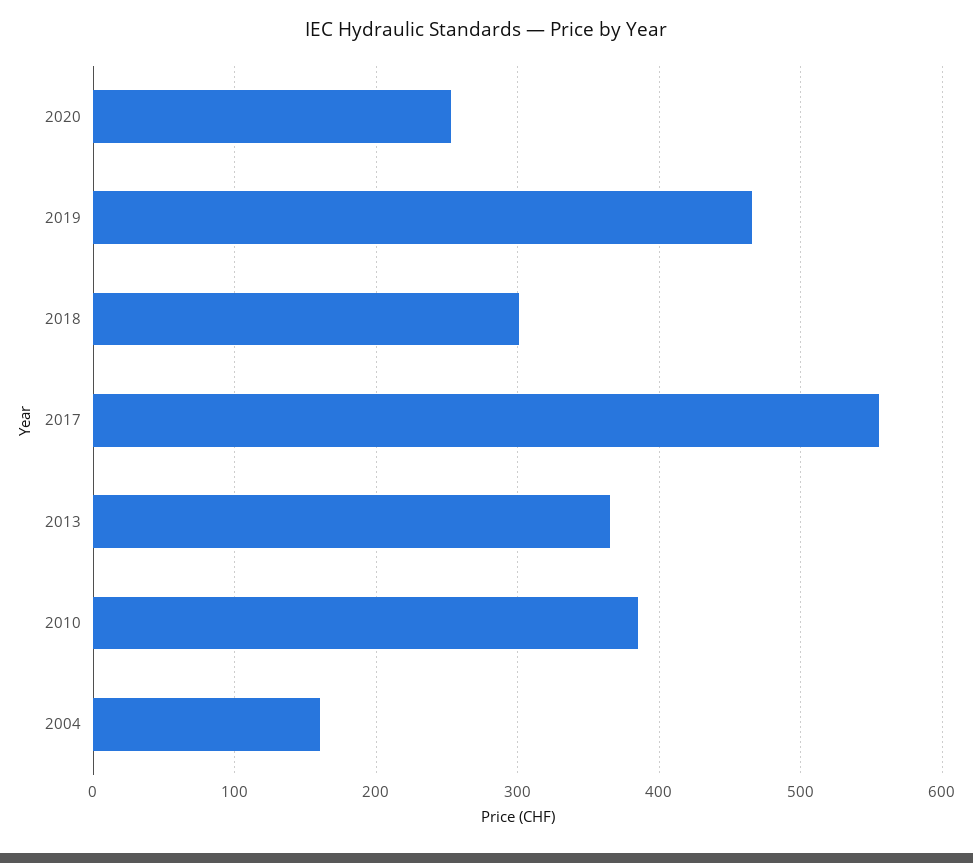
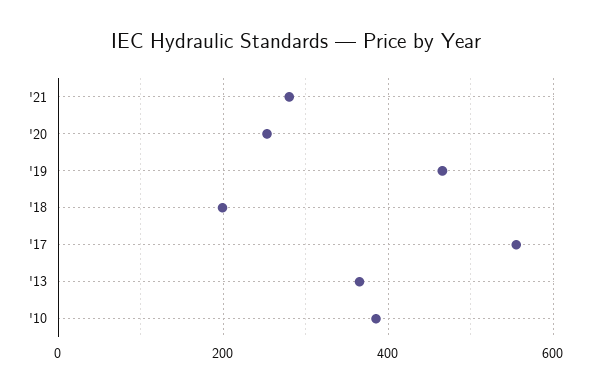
2018: 300 -> 200
2004: 160 -> none
'21: none -> 280

